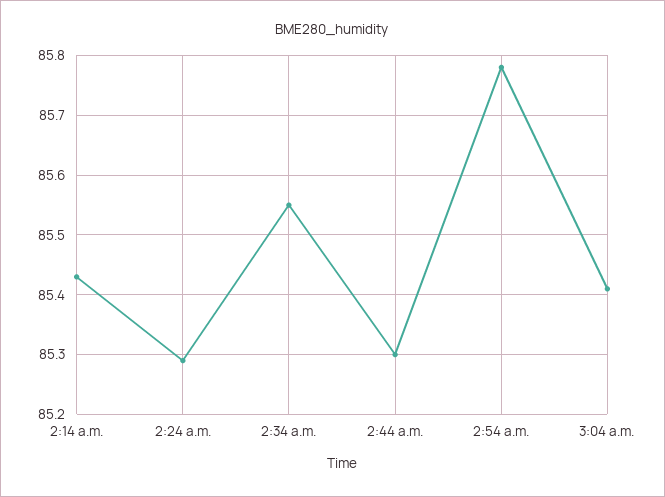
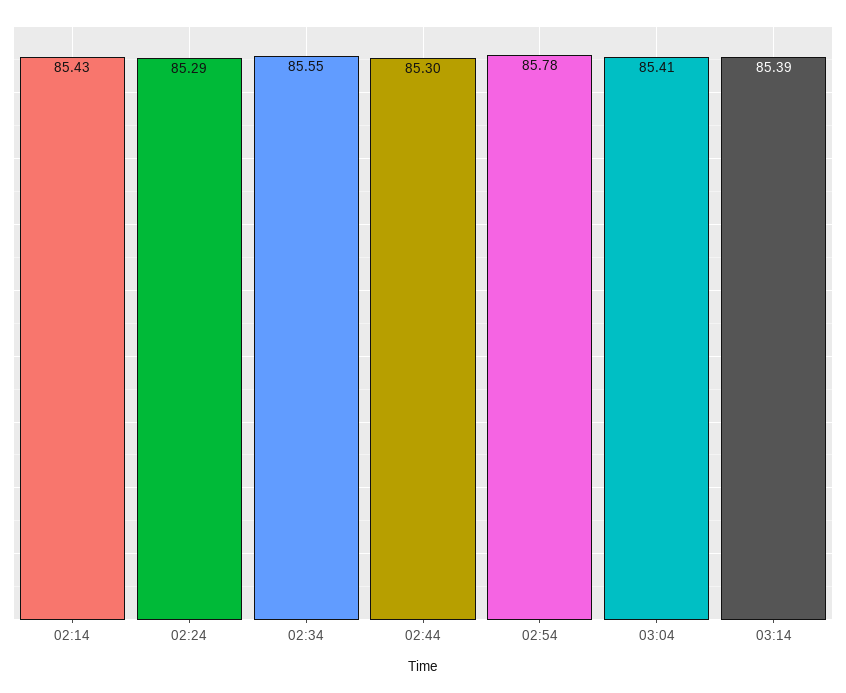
03:14: none -> 85.39

